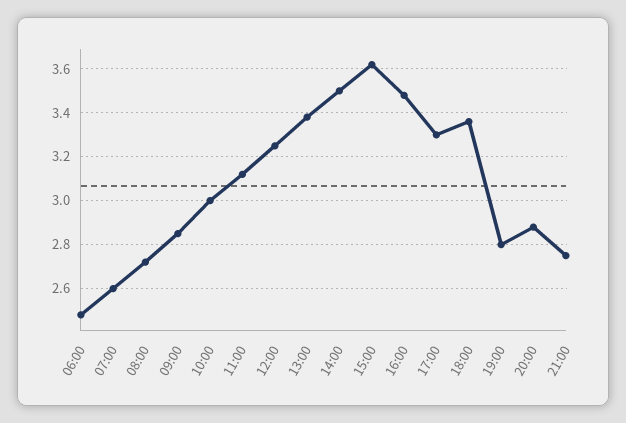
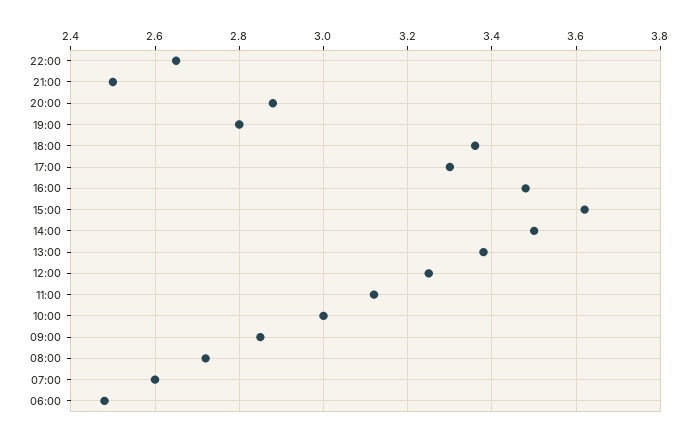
21:00: 2.75 -> 2.5
22:00: none -> 2.65

